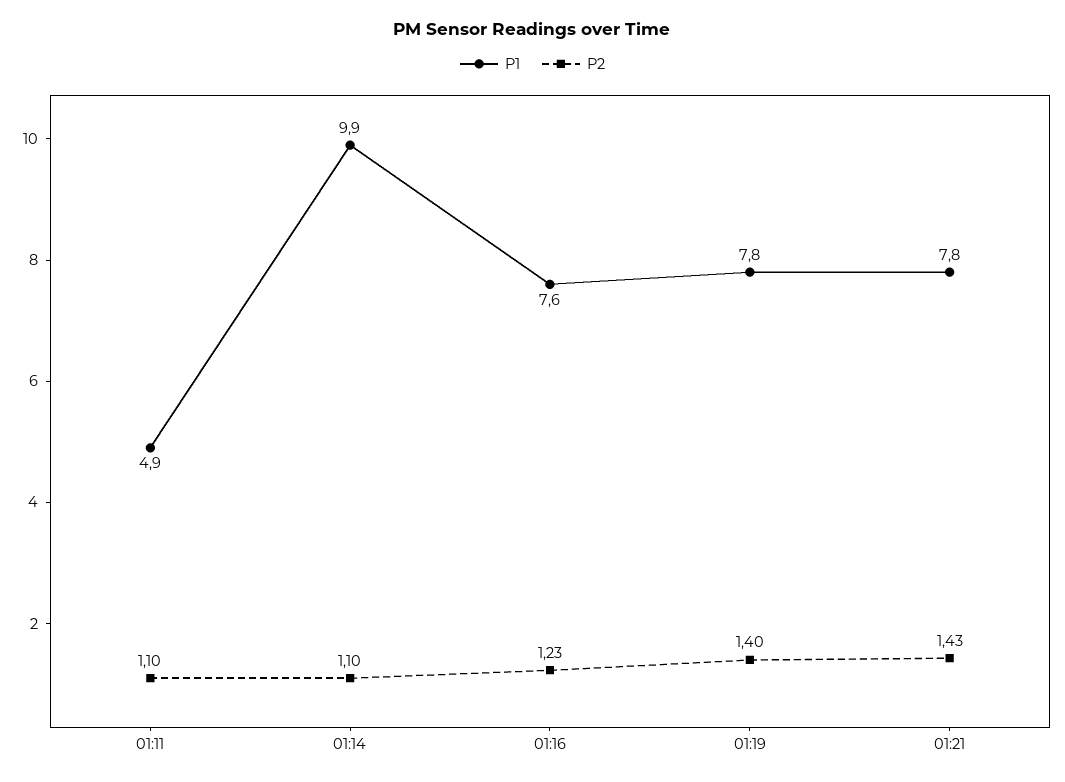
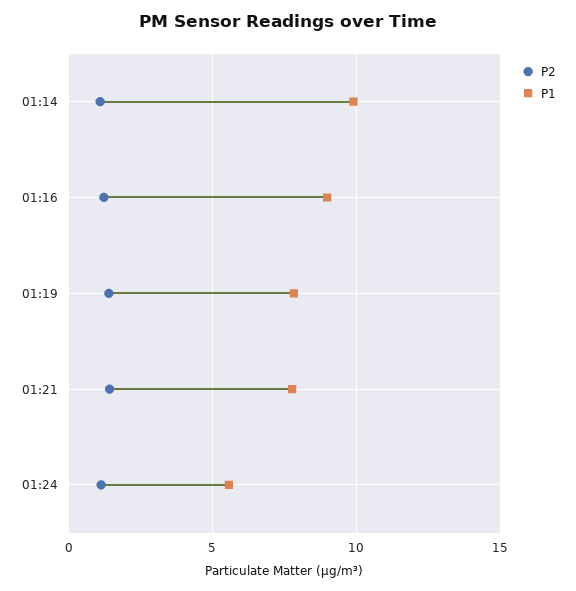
P1, 01:11: 4.9 -> none
P2, 01:11: 1.1 -> none
P1, 01:16: 7.6 -> 9
P2, 01:24: none -> 1
P1, 01:24: none -> 5.5

